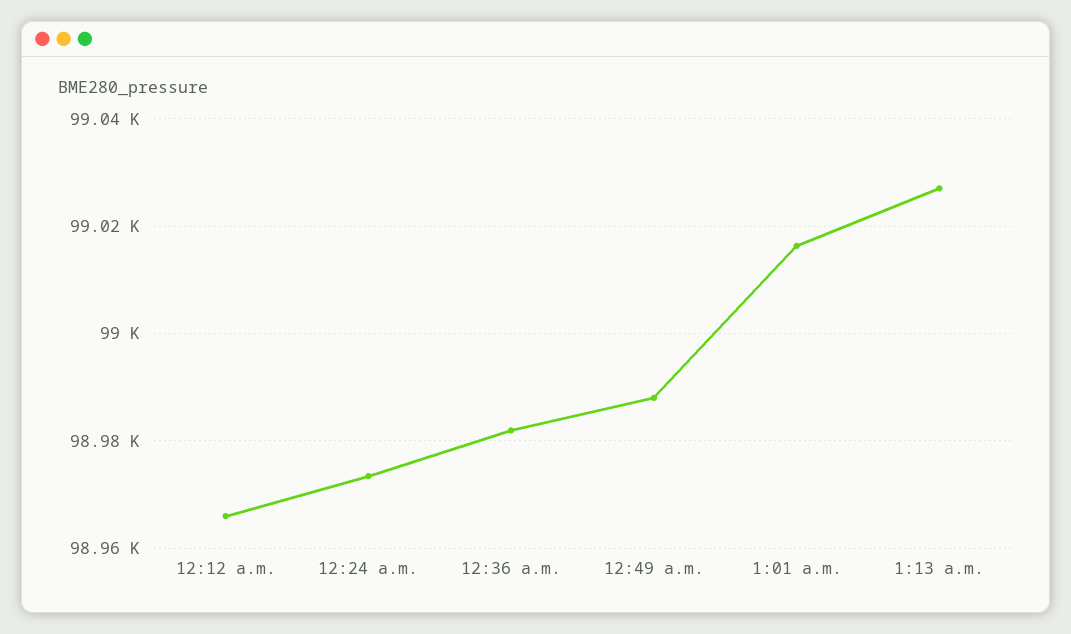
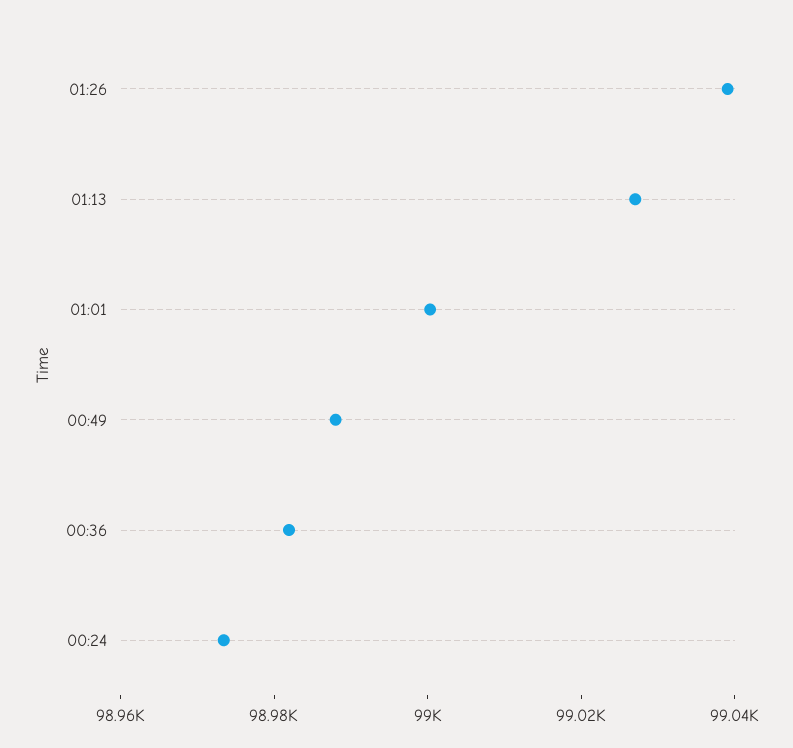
12:12 a.m.: 98966 -> none
1:01 a.m.: 99016 -> 99000
01:26: none -> 99040

